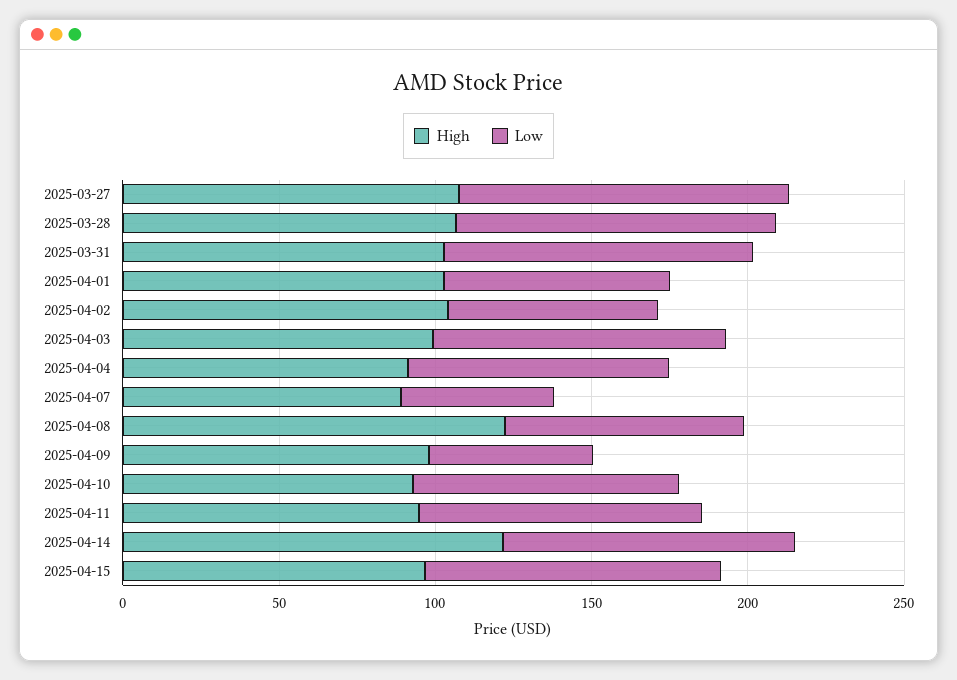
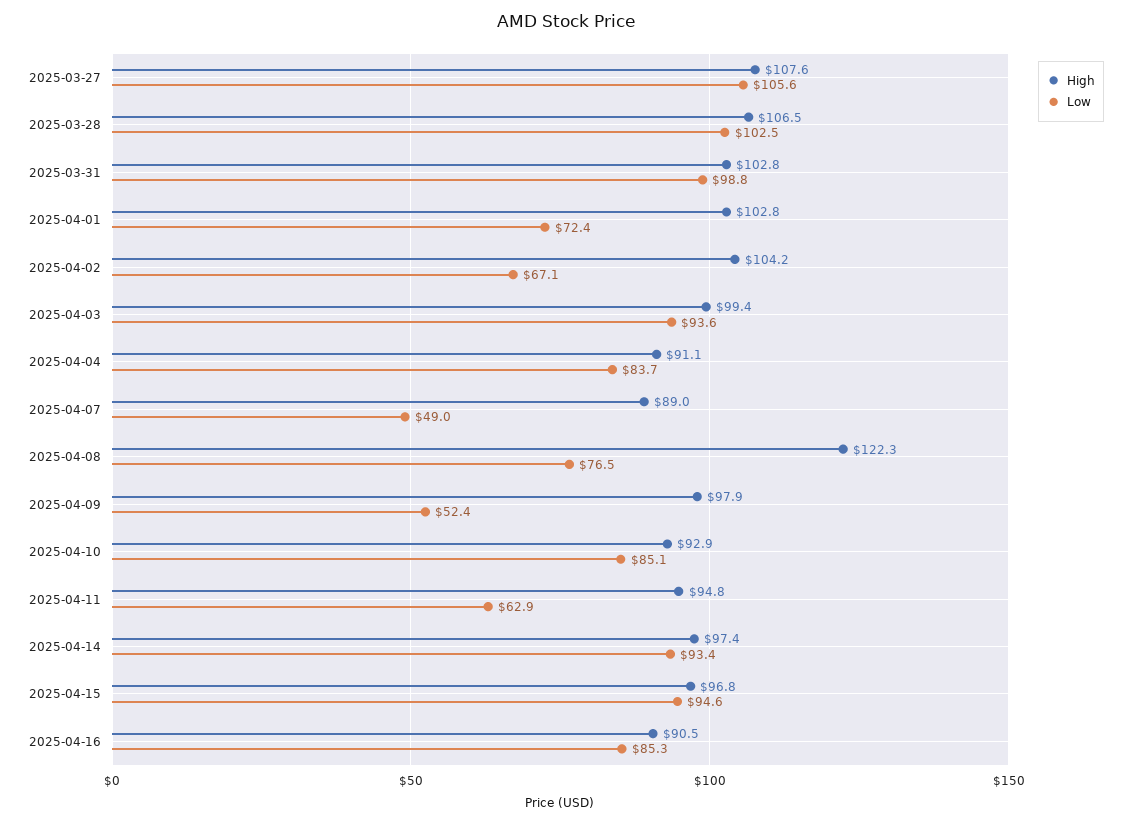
Low, 2025-04-11: 90 -> 62.9
High, 2025-04-14: 120 -> 97.4
High, 2025-04-16: none -> 90.5
Low, 2025-04-16: none -> 85.3

